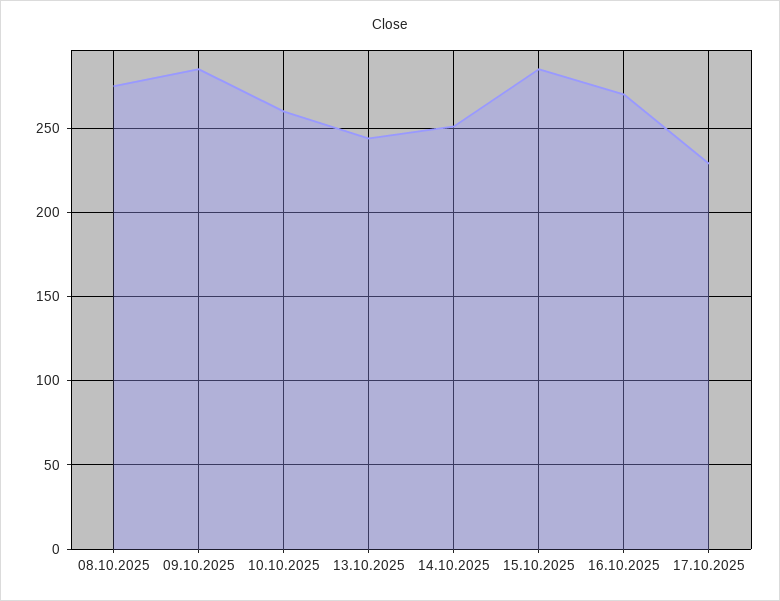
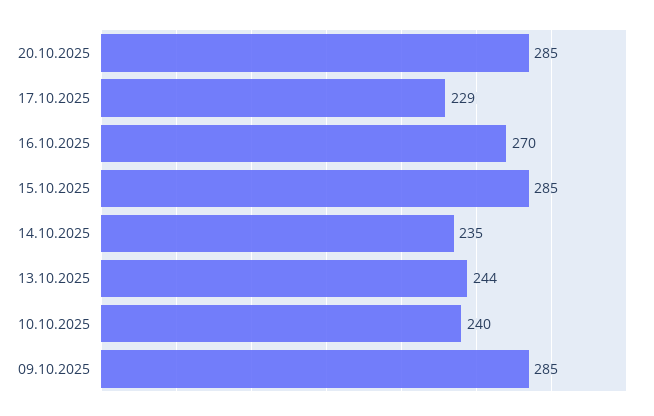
08.10.2025: 275 -> none
10.10.2025: 260 -> 240
14.10.2025: 250 -> 235
20.10.2025: none -> 285

